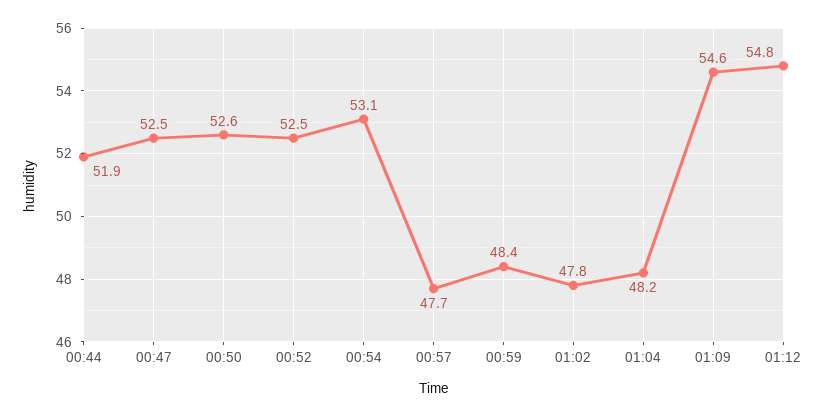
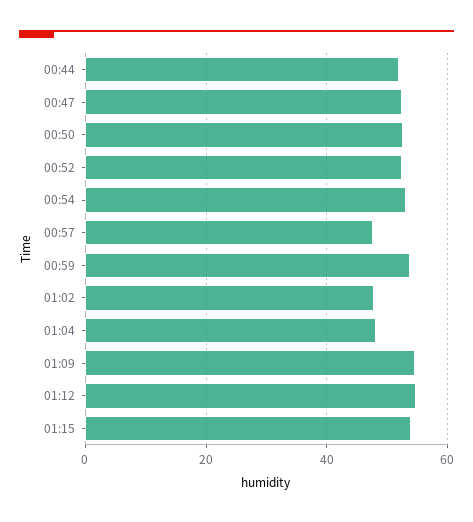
00:59: 48.4 -> 54
01:15: none -> 54

